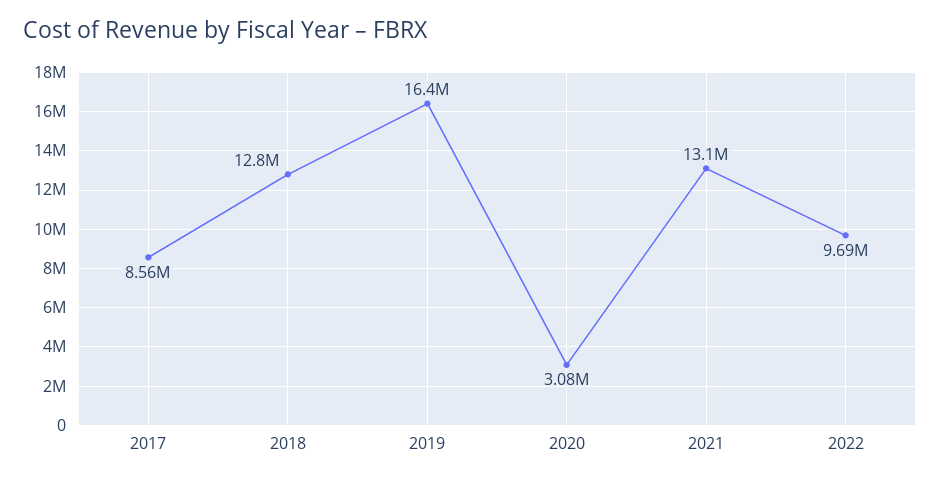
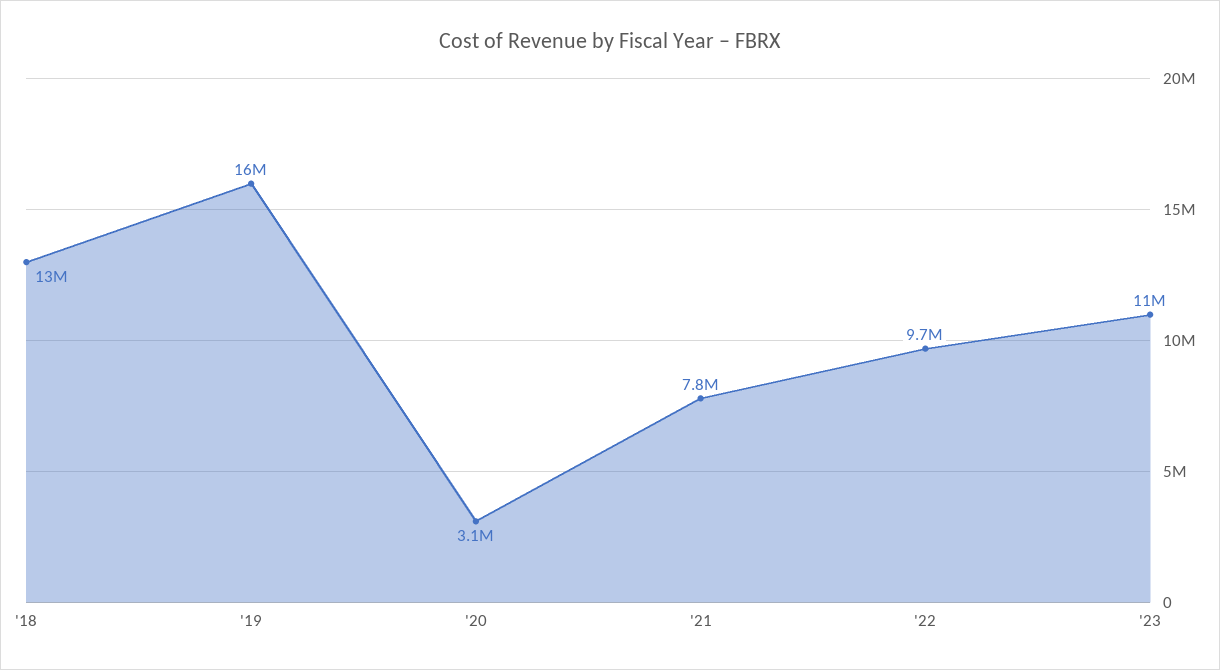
2017: 8560000 -> none
2021: 13100000 -> 7800000
'23: none -> 11000000

